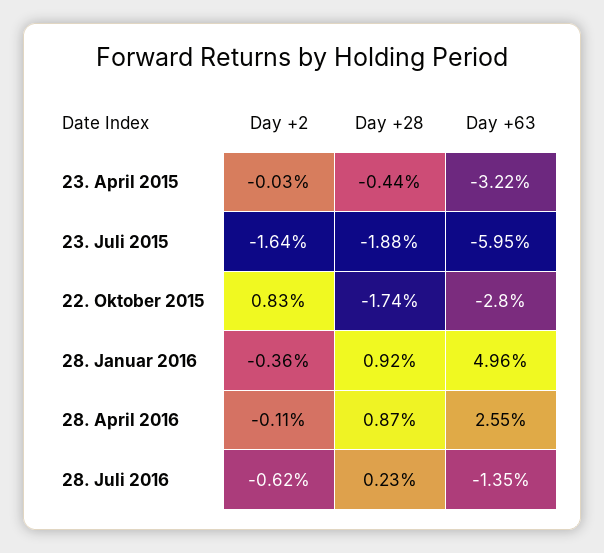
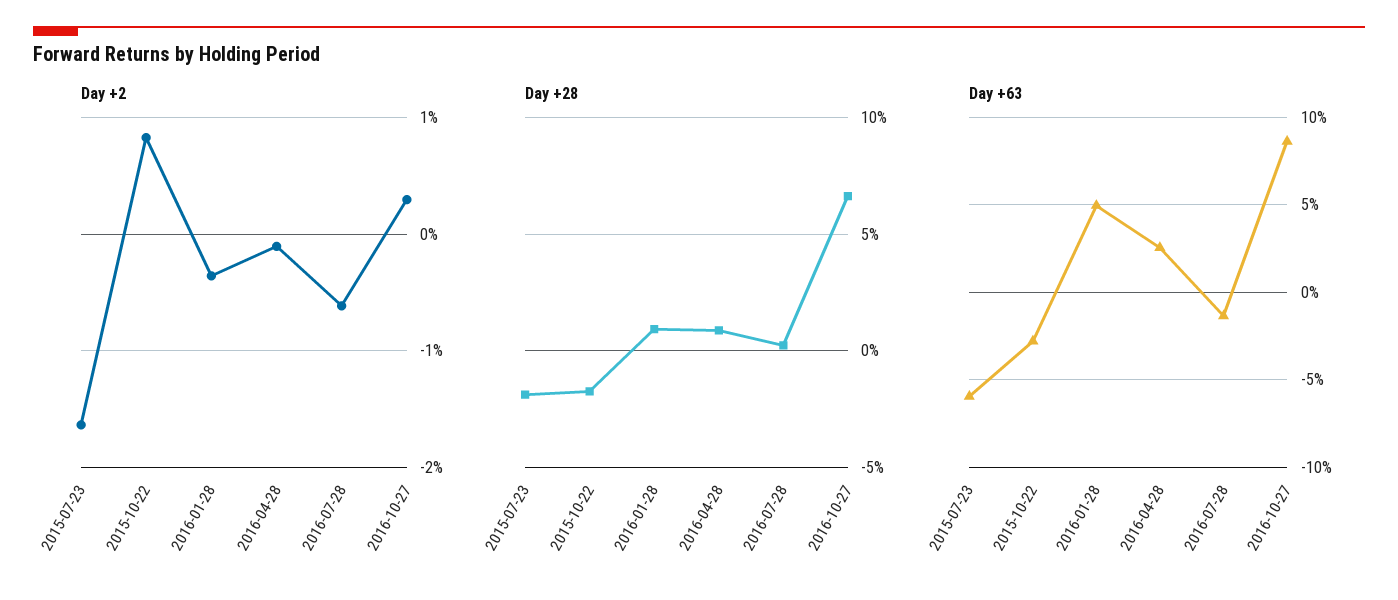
Day +2, 23. April 2015: -0.03 -> none
Day +28, 23. April 2015: -0.44 -> none
Day +63, 23. April 2015: -3.22 -> none
Day +2, 2016-10-27: none -> 0.3
Day +28, 2016-10-27: none -> 6.5
Day +63, 2016-10-27: none -> 8.5

